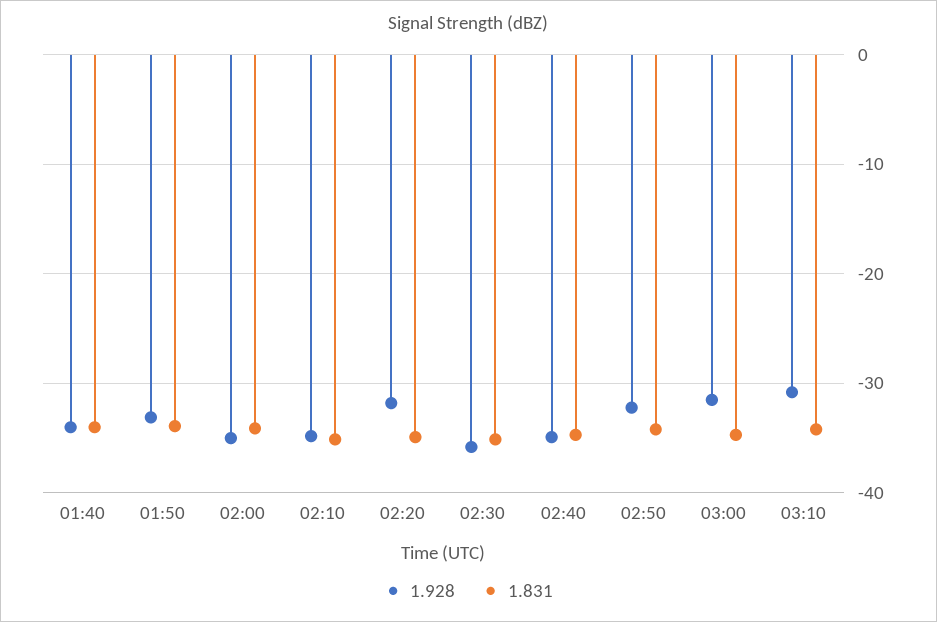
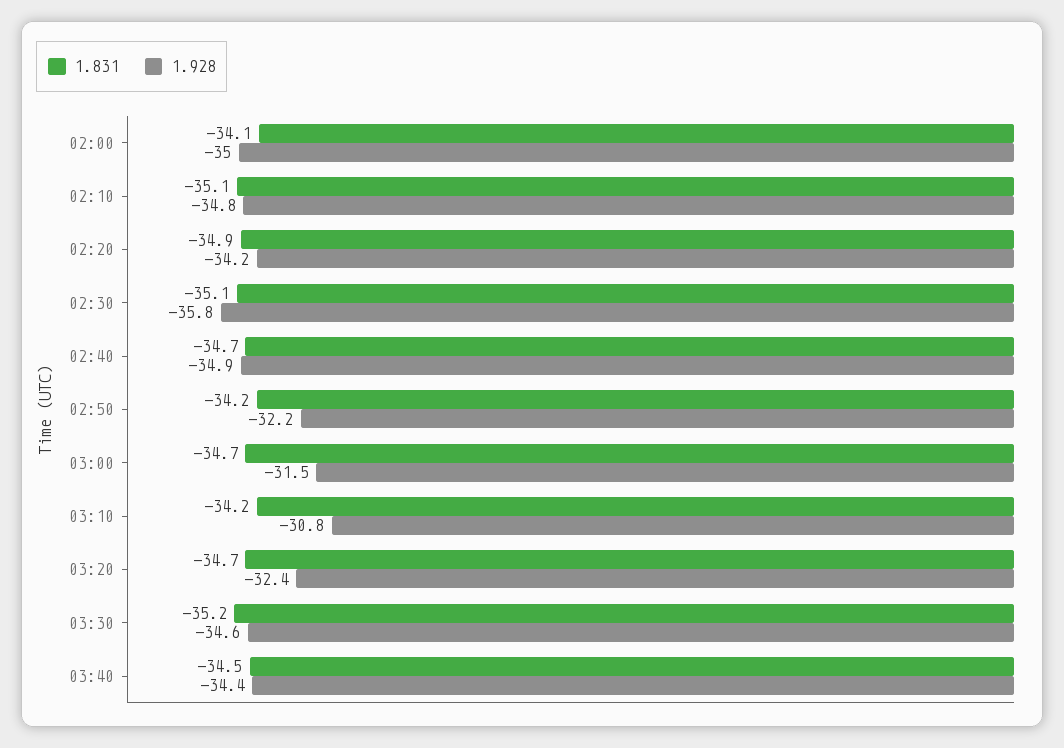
1.928, 01:40: -34 -> none
1.831, 01:40: -34 -> none
1.928, 01:50: -33 -> none
1.831, 01:50: -34 -> none
1.928, 02:20: -32 -> -34.2
1.831, 03:20: none -> -34.7
1.928, 03:20: none -> -32.4
1.831, 03:30: none -> -35.2
1.928, 03:30: none -> -34.6
1.831, 03:40: none -> -34.5
1.928, 03:40: none -> -34.4

